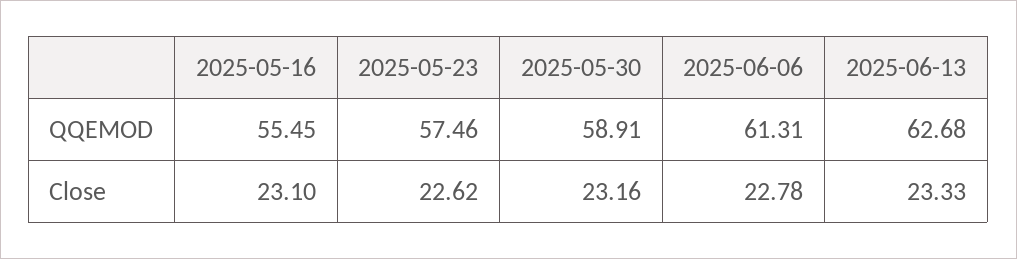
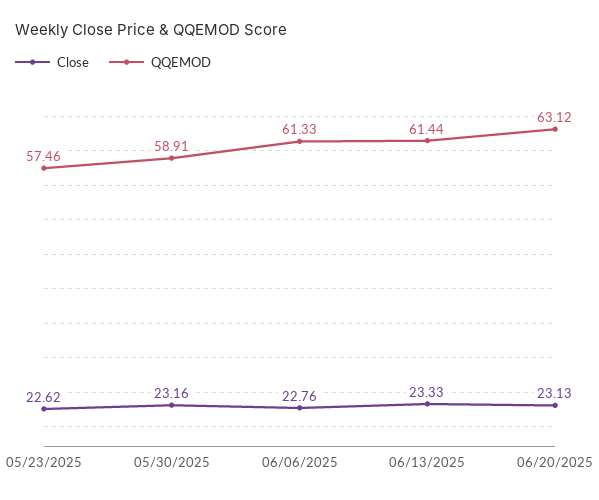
QQEMOD, 2025-05-16: 55.45 -> none
QQEMOD, 2025-06-06: 61.31 -> 61.33
QQEMOD, 2025-06-13: 62.68 -> 61.44
Close, 2025-05-16: 23.1 -> none
Close, 2025-06-06: 22.78 -> 22.76
Close, 06/20/2025: none -> 23.13
QQEMOD, 06/20/2025: none -> 63.12

